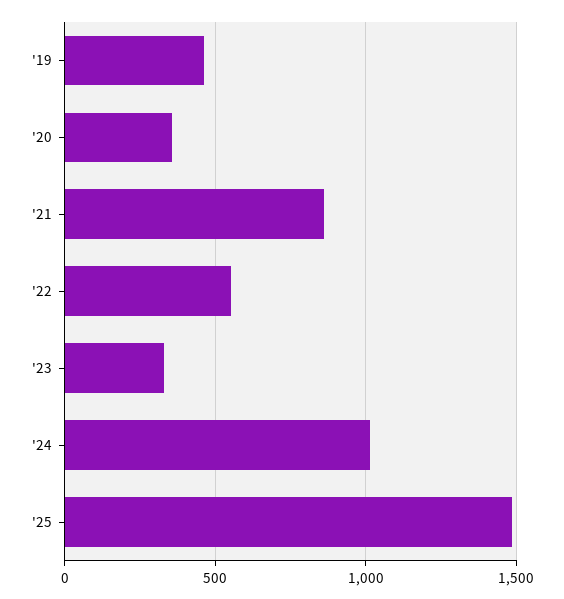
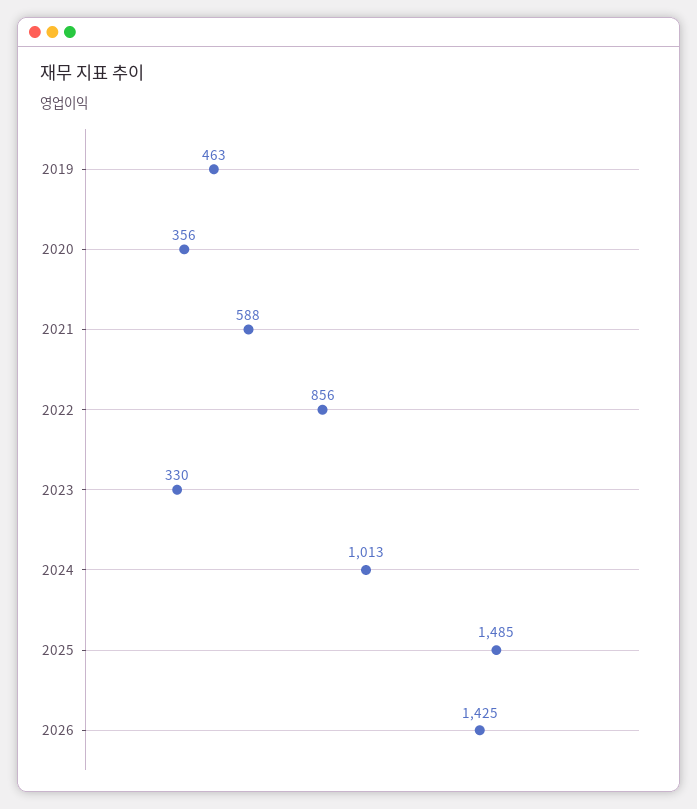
'21: 850 -> 588
'22: 550 -> 856
2026: none -> 1425

